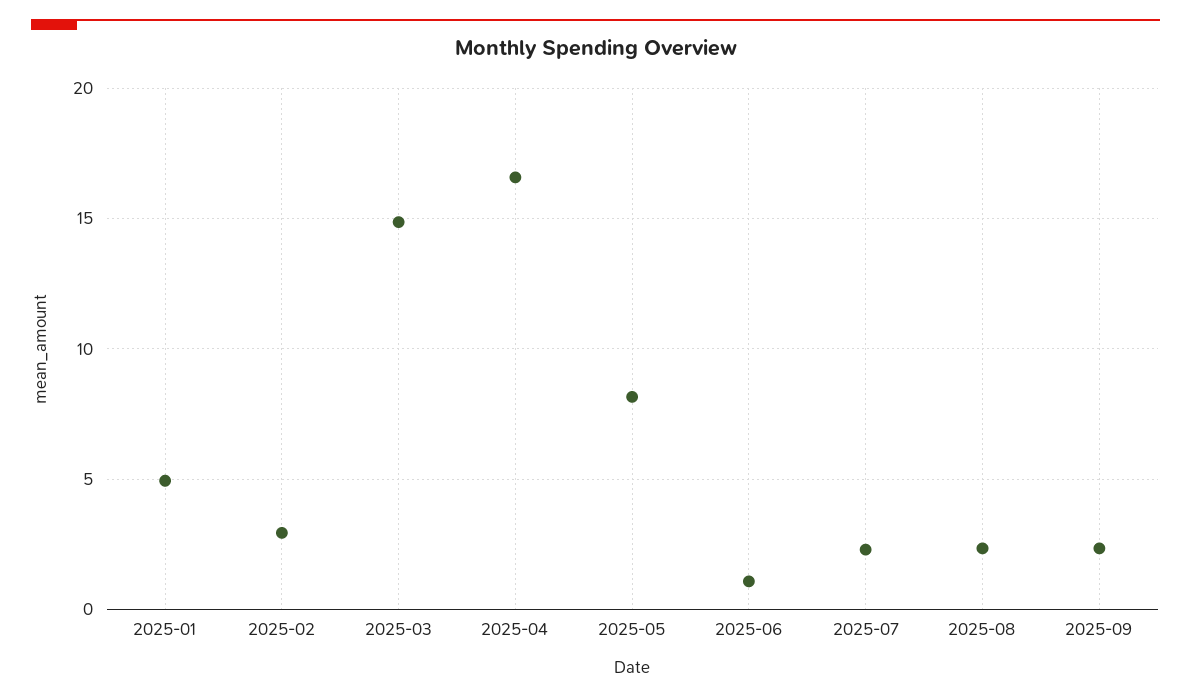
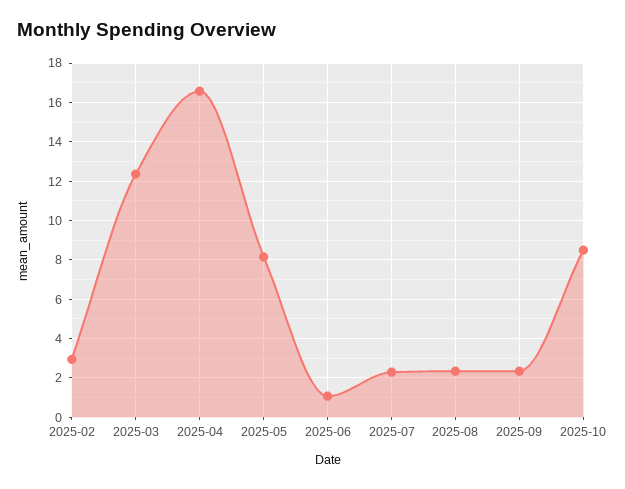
2025-01: 5 -> none
2025-03: 15 -> 12.5
2025-10: none -> 8.5

